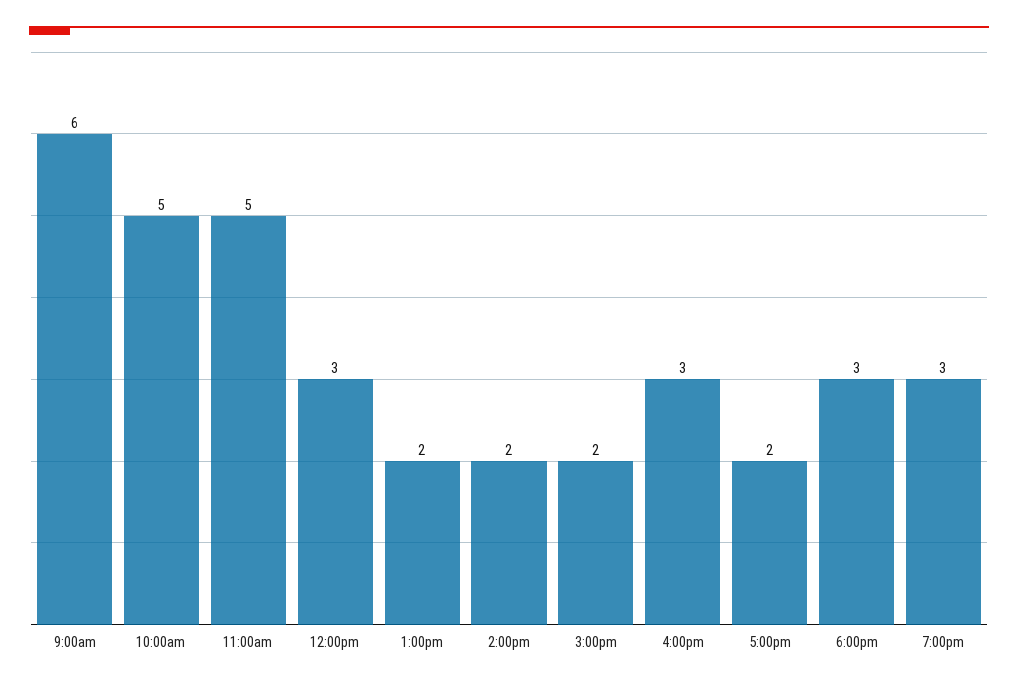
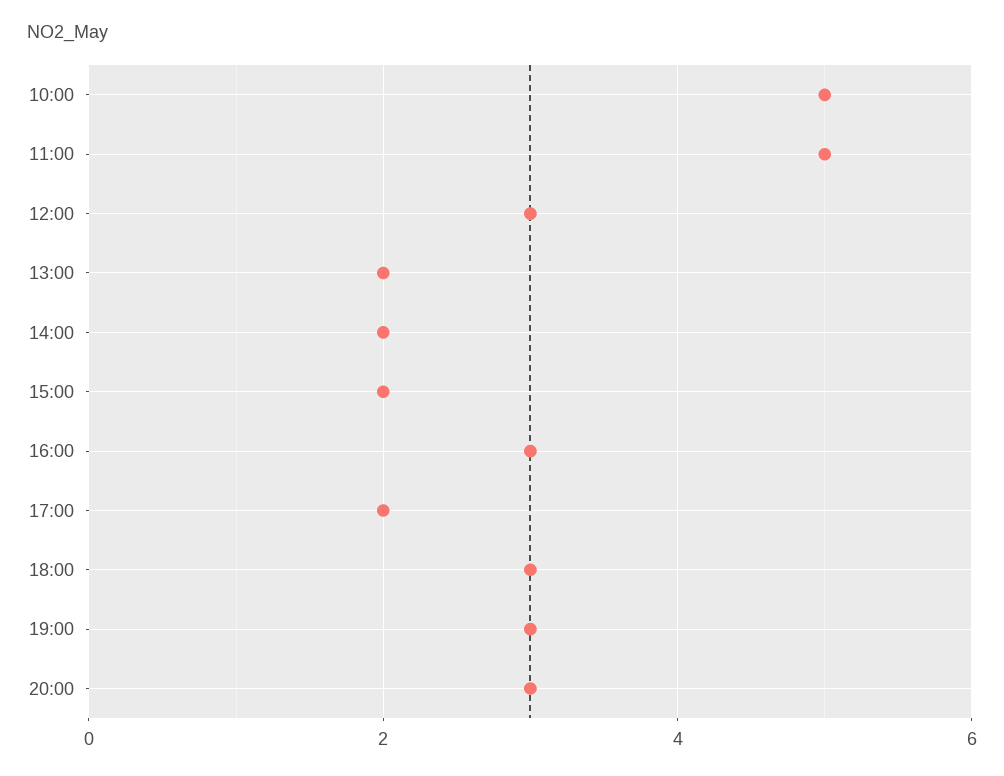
9:00am: 6 -> none
20:00: none -> 3

